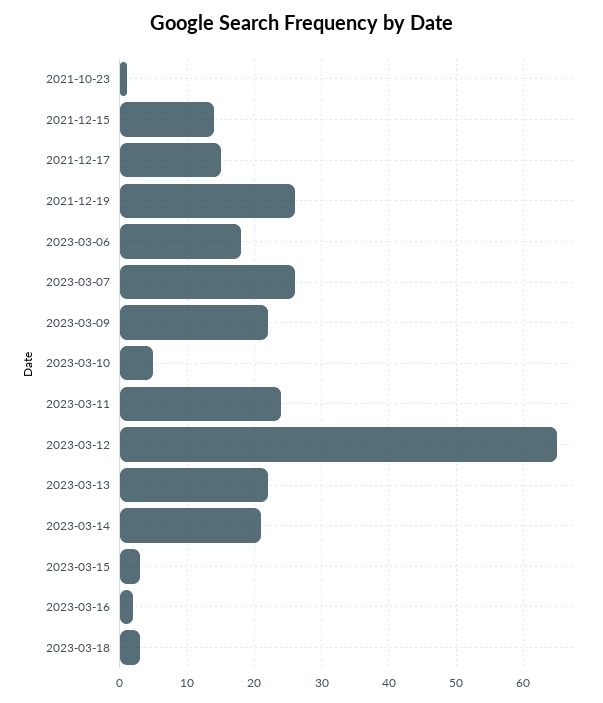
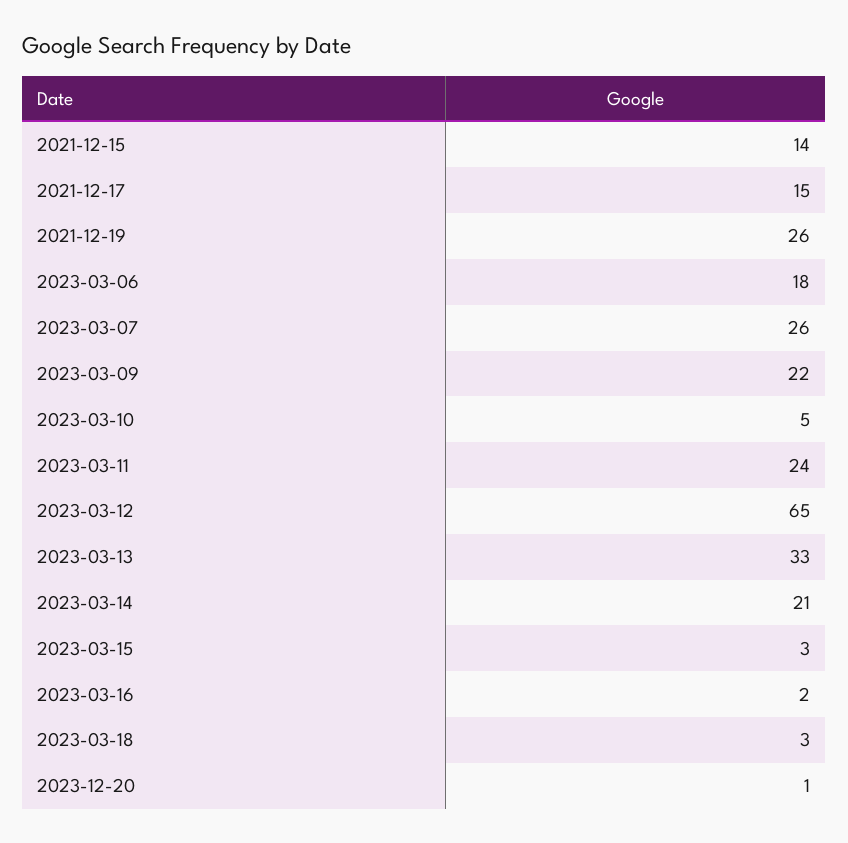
2021-10-23: 1 -> none
2023-03-13: 22 -> 33
2023-12-20: none -> 1

